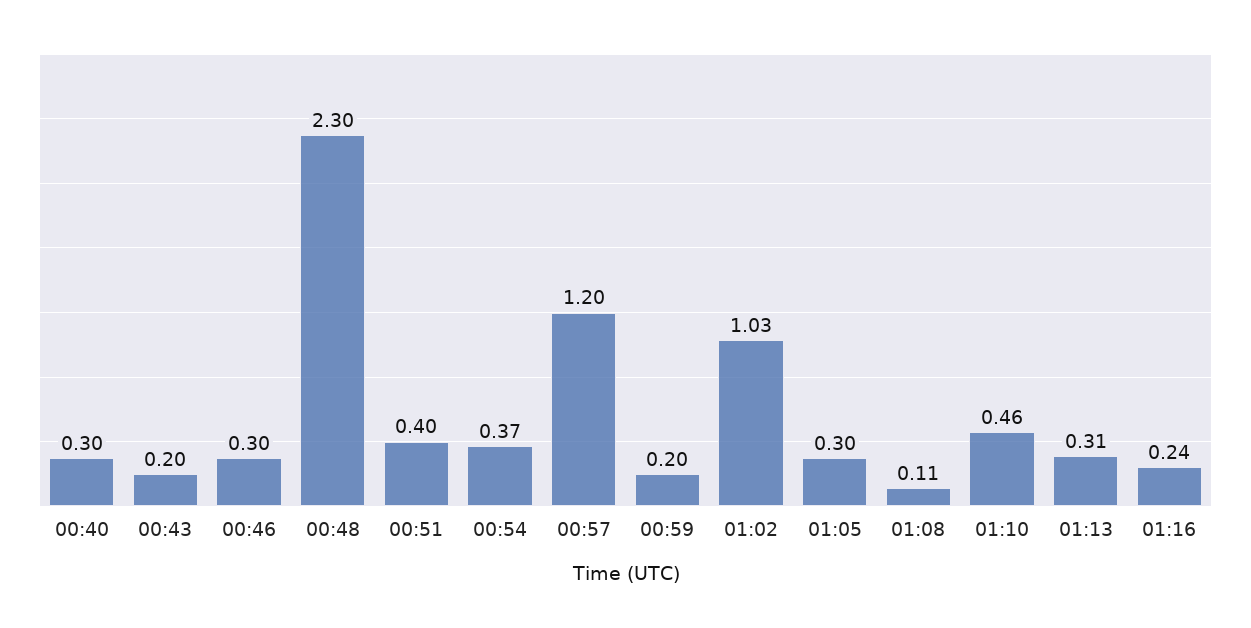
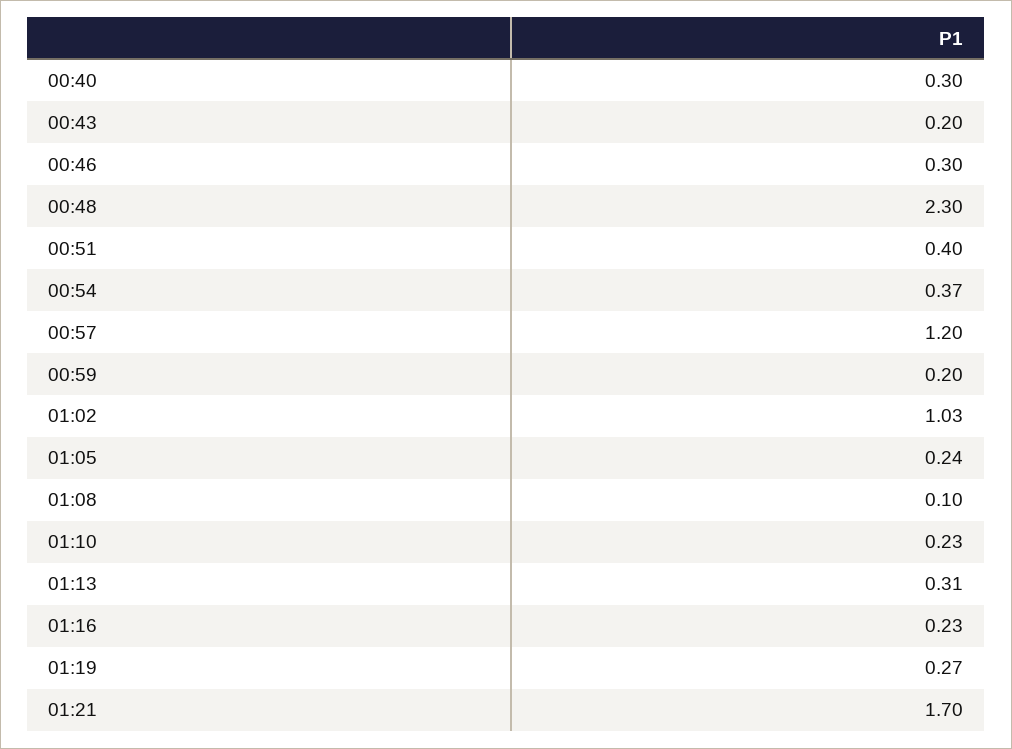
01:05: 0.3 -> 0.24
01:08: 0.11 -> 0.1
01:10: 0.46 -> 0.23
01:16: 0.24 -> 0.23
01:19: none -> 0.27
01:21: none -> 1.7

